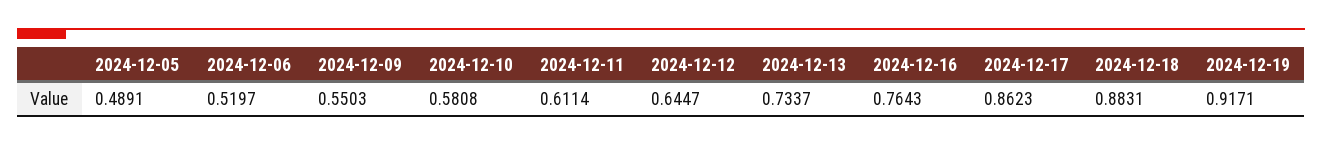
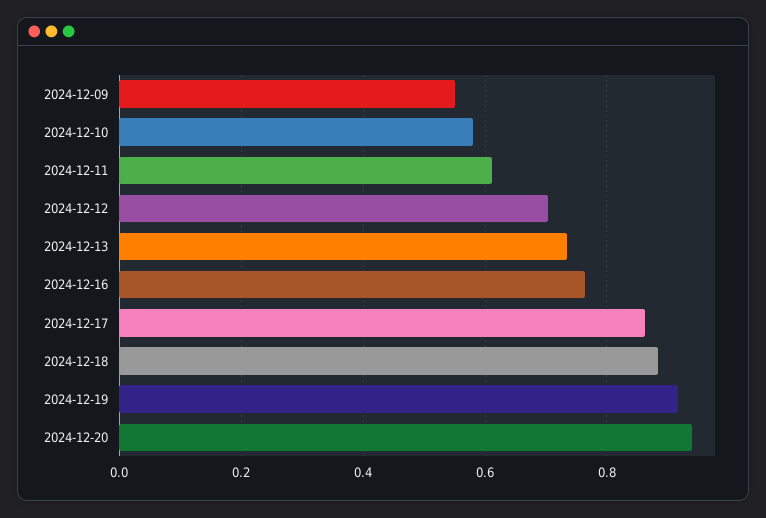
2024-12-05: 0.4891 -> none
2024-12-06: 0.5197 -> none
2024-12-12: 0.6447 -> 0.7
2024-12-20: none -> 0.94

